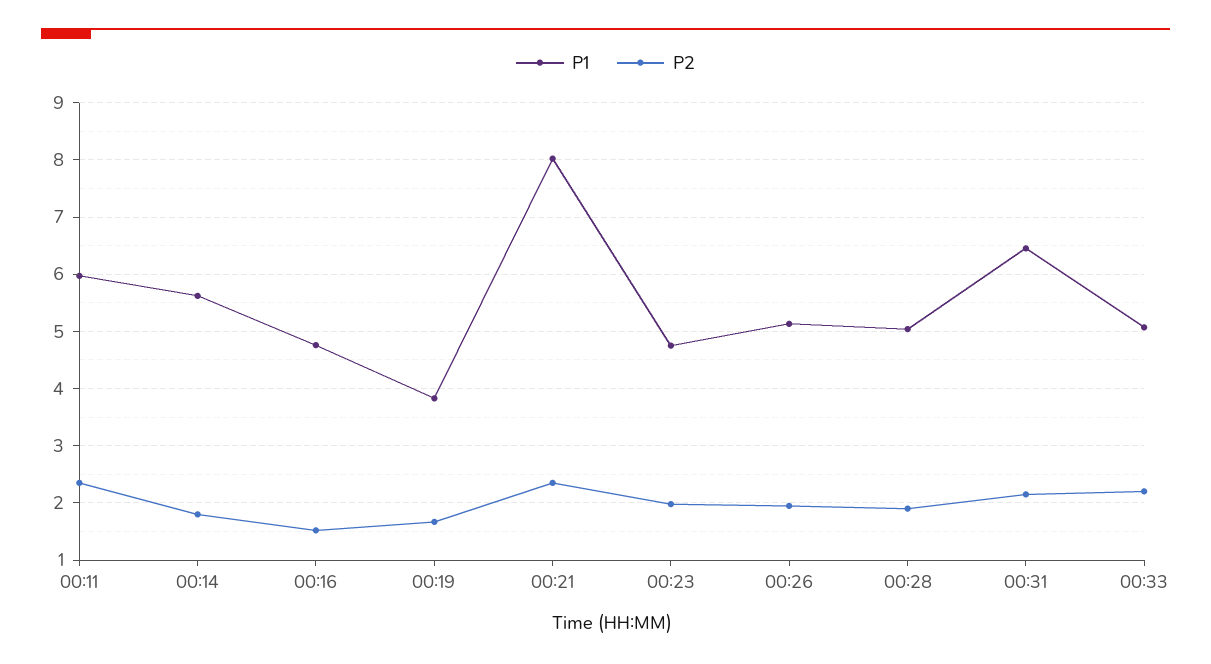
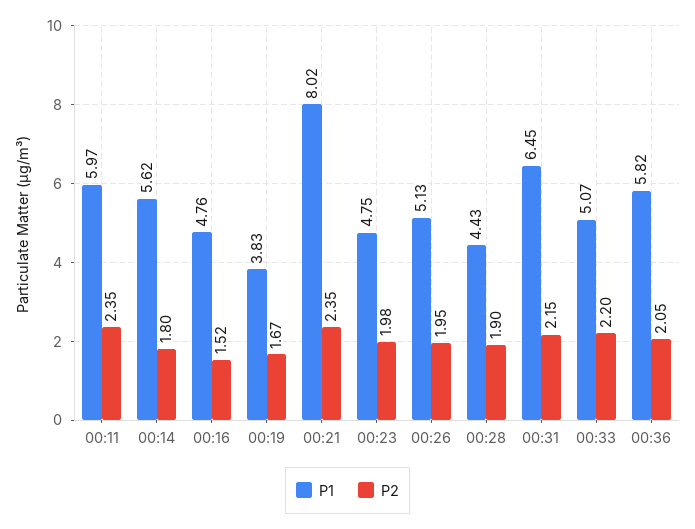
P1, 00:28: 5 -> 4.43
P1, 00:36: none -> 5.82
P2, 00:36: none -> 2.05

